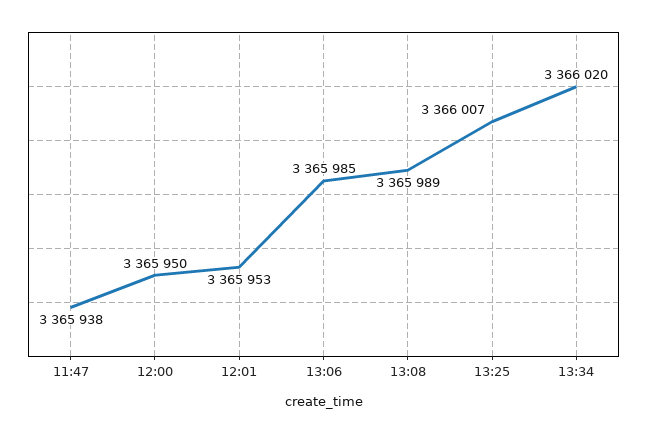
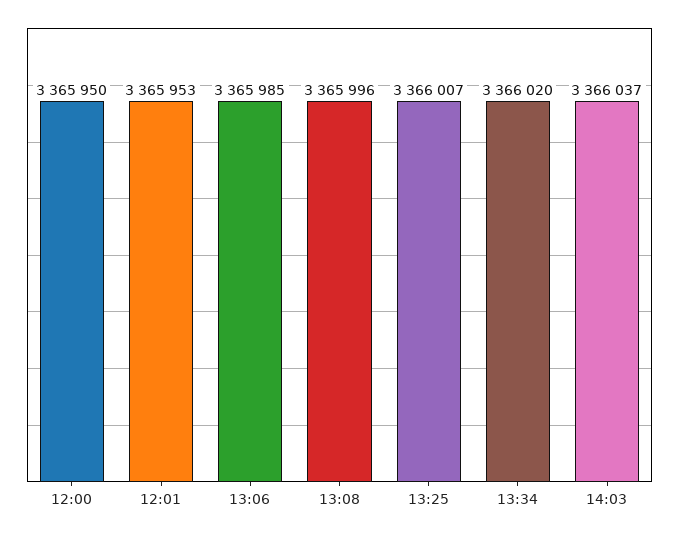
11:47: 3365938 -> none
13:08: 3365989 -> 3365996
14:03: none -> 3366037

